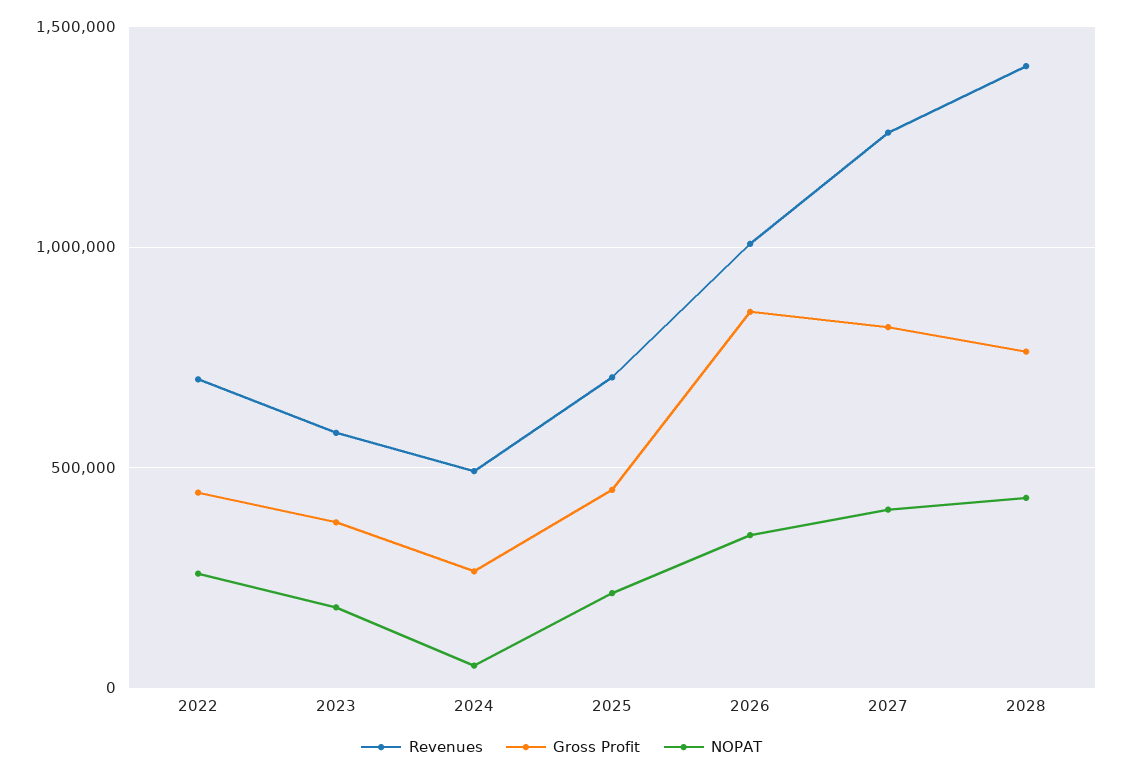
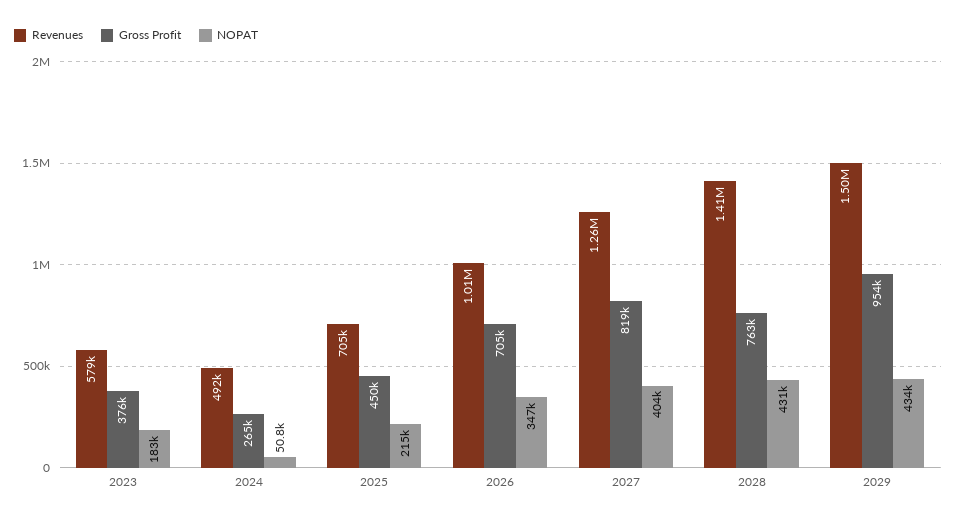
Revenues, 2022: 700000 -> none
Gross Profit, 2022: 450000 -> none
NOPAT, 2022: 250000 -> none
Gross Profit, 2026: 850000 -> 705000
Revenues, 2029: none -> 1500000
Gross Profit, 2029: none -> 954000
NOPAT, 2029: none -> 434000

